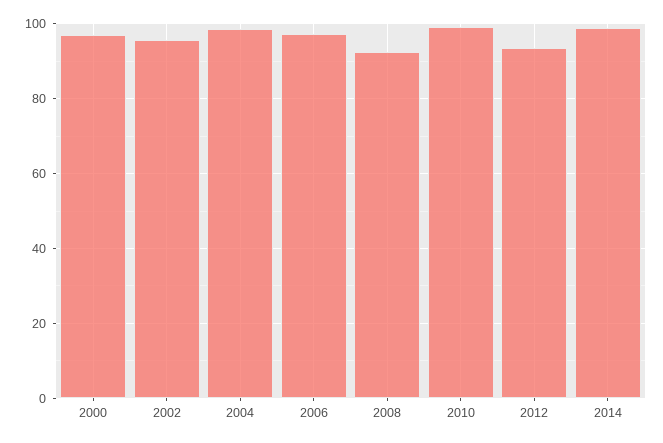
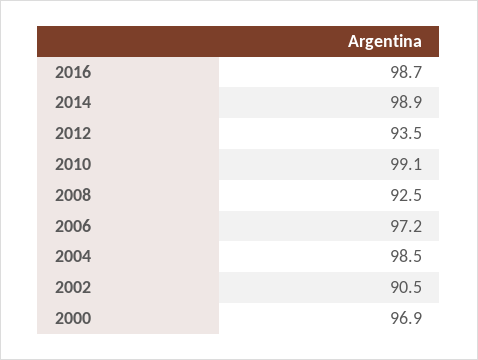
2002: 96 -> 90.5
2016: none -> 98.7

